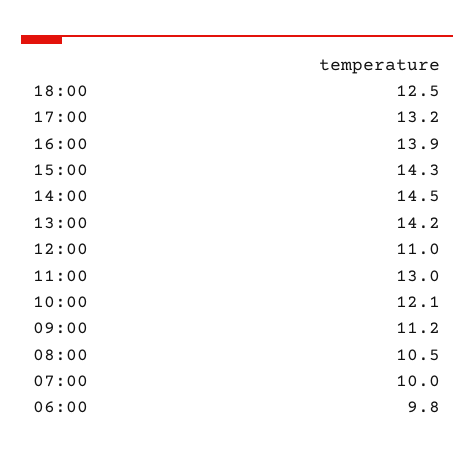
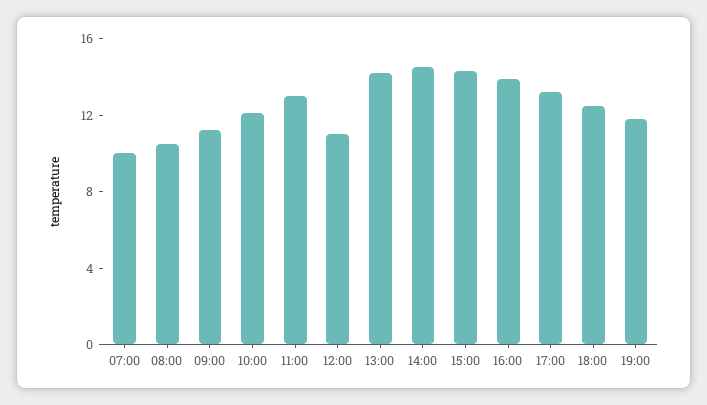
06:00: 9.8 -> none
19:00: none -> 12

